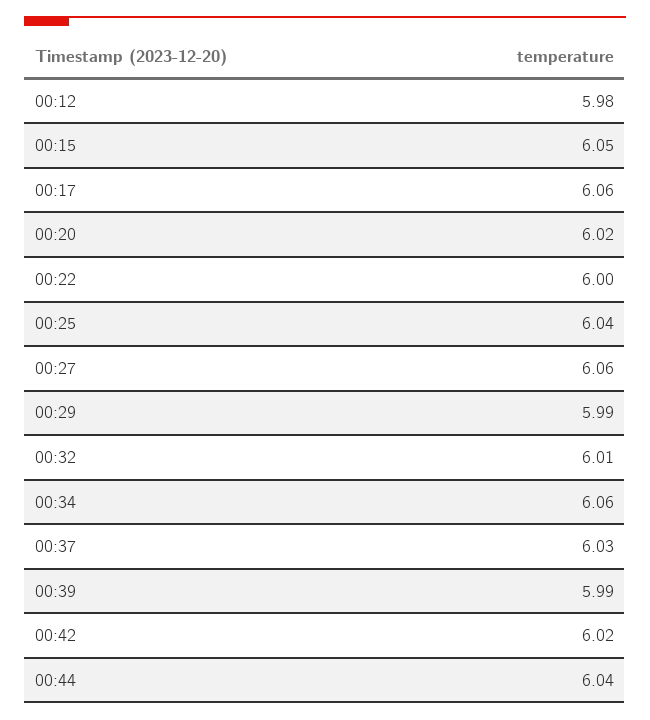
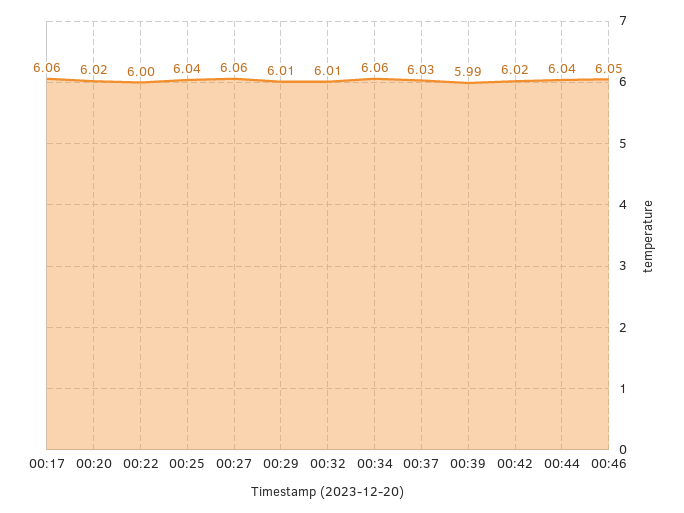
00:12: 5.98 -> none
00:15: 6.05 -> none
00:29: 5.99 -> 6.01
00:46: none -> 6.05

